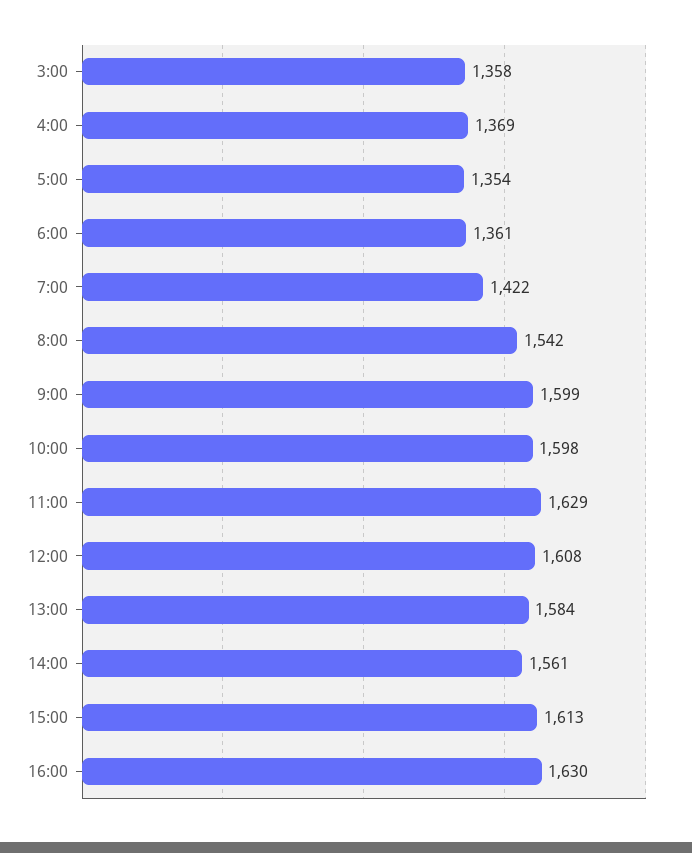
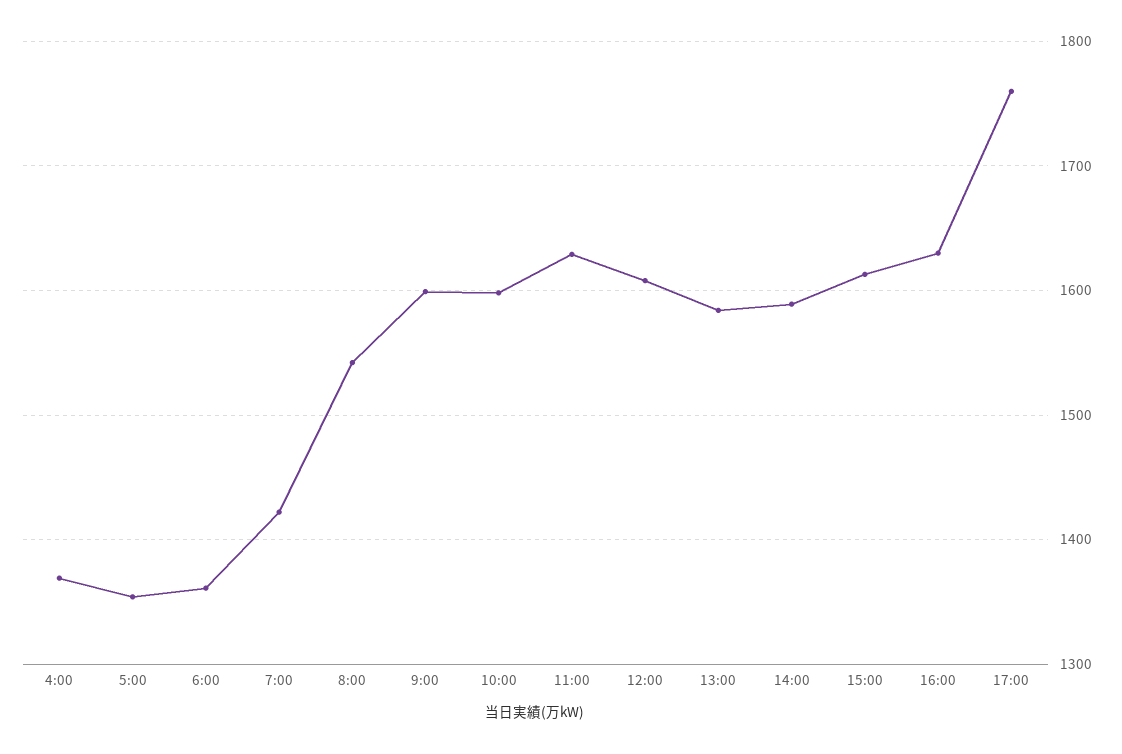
3:00: 1358 -> none
14:00: 1561 -> 1590
17:00: none -> 1760

